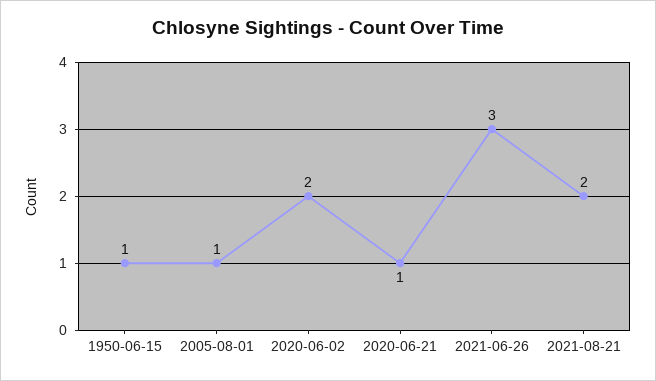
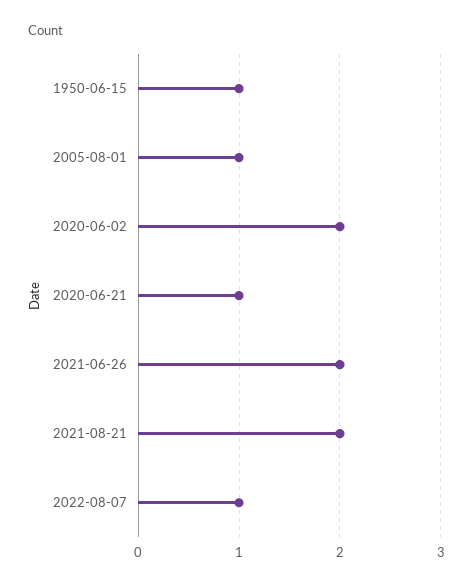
2021-06-26: 3 -> 2
2022-08-07: none -> 1

